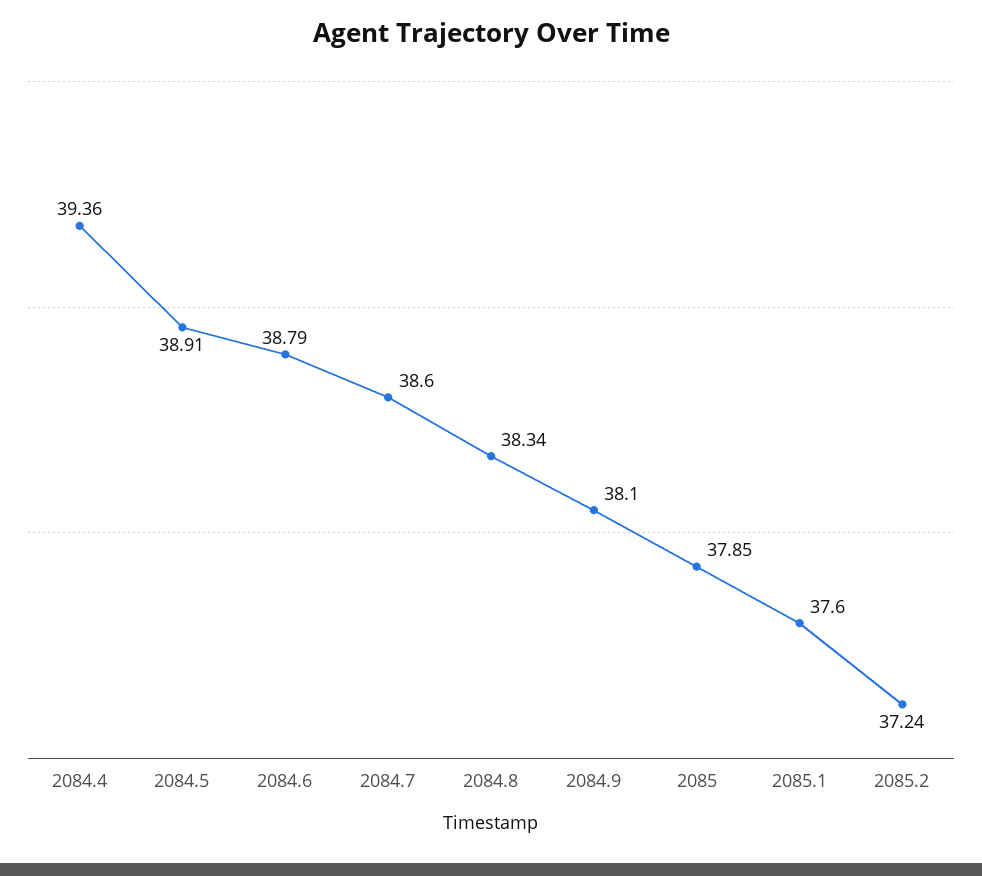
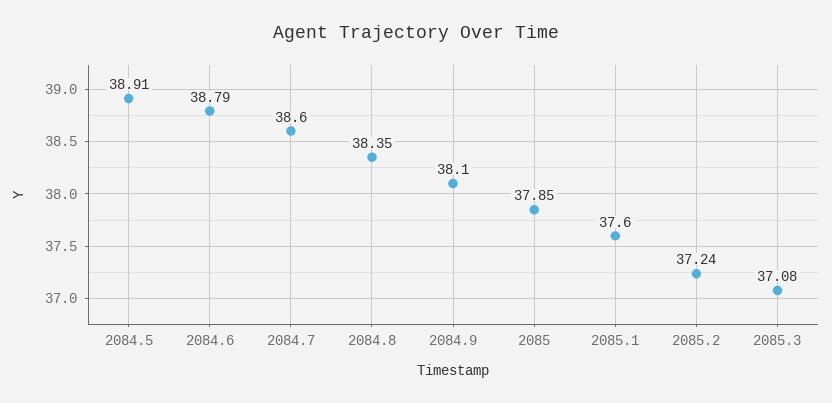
2084.4: 39.36 -> none
2084.8: 38.34 -> 38.35
2085.3: none -> 37.08

